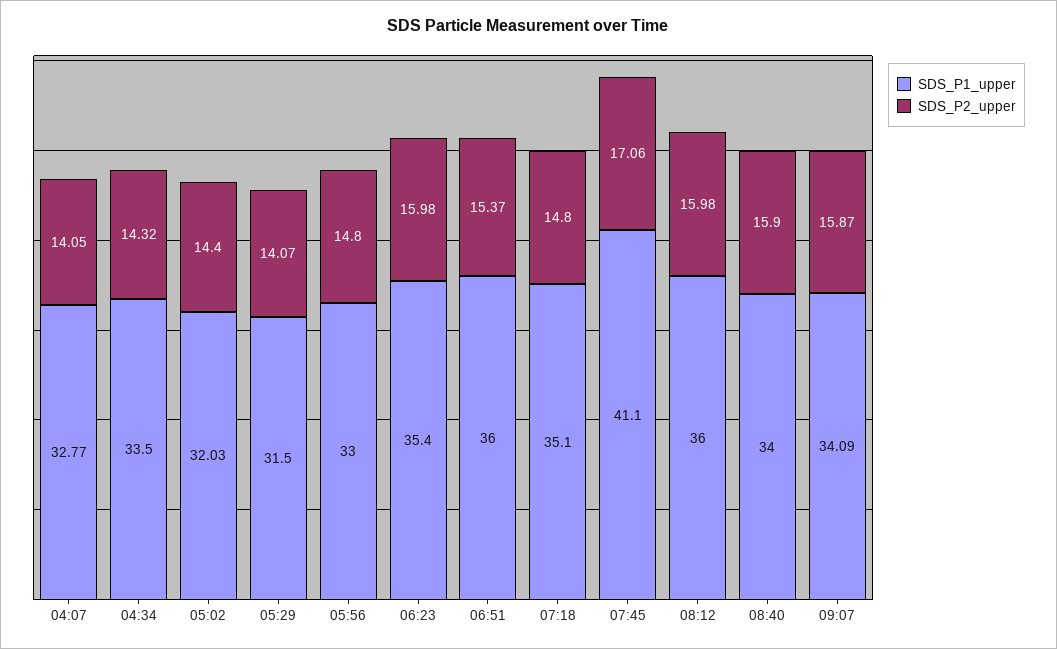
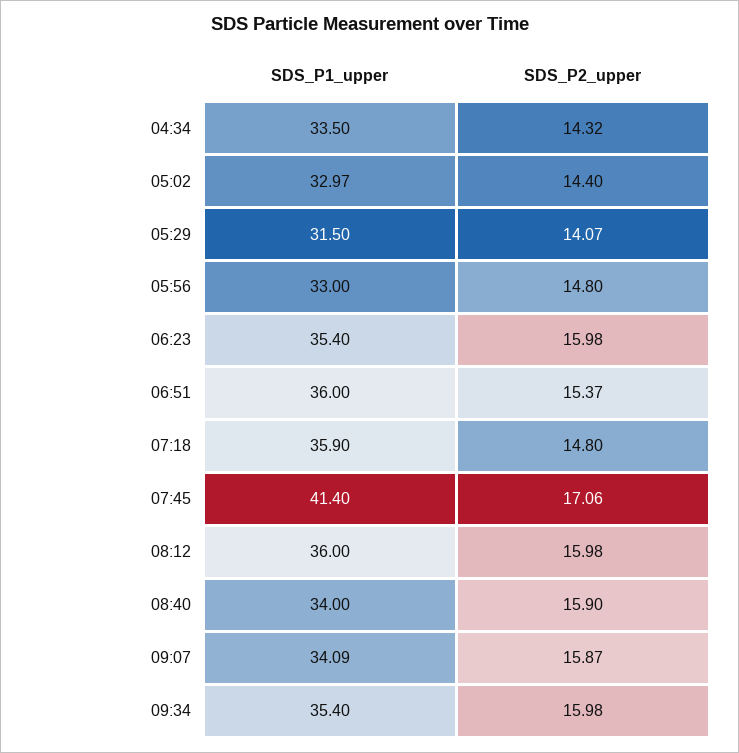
SDS_P1_upper, 04:07: 32.77 -> none
SDS_P2_upper, 04:07: 14.05 -> none
SDS_P1_upper, 05:02: 32.03 -> 32.97
SDS_P1_upper, 07:18: 35.1 -> 35.9
SDS_P1_upper, 07:45: 41.1 -> 41.4
SDS_P1_upper, 09:34: none -> 35.4
SDS_P2_upper, 09:34: none -> 15.98

